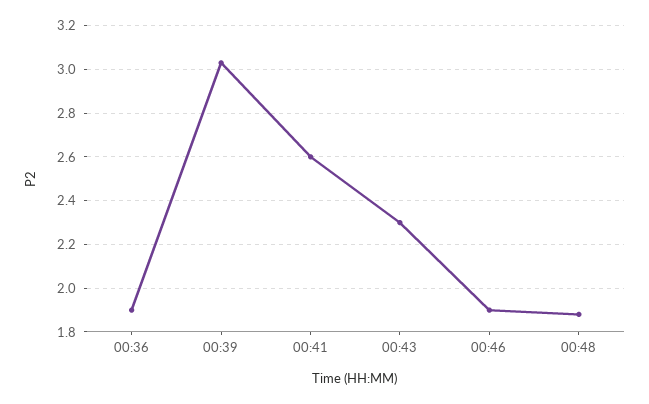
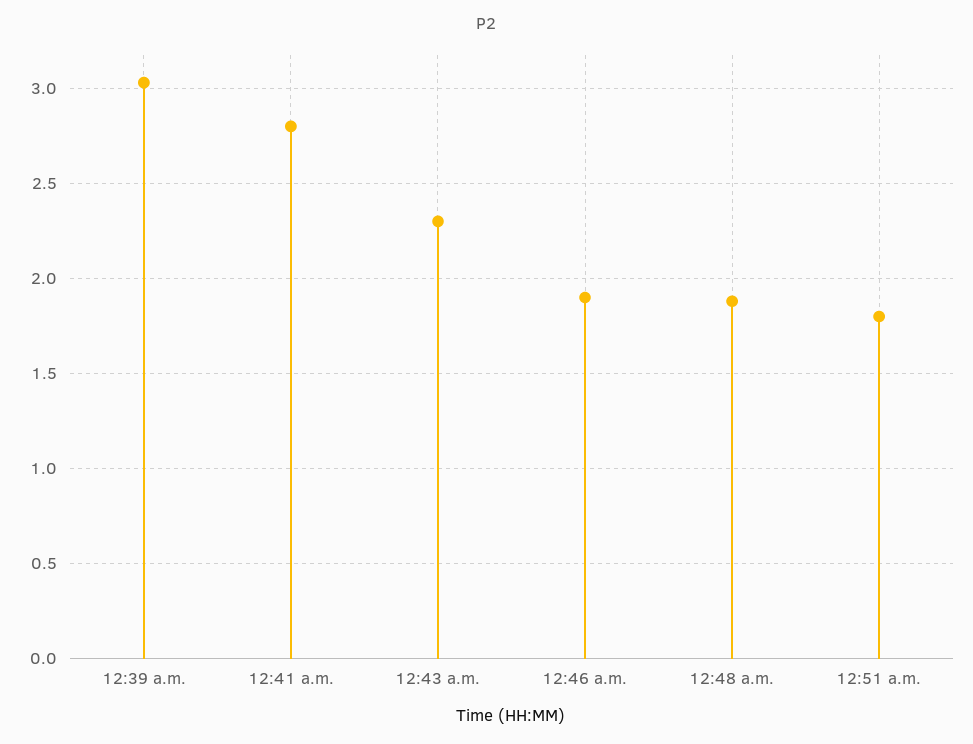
00:36: 1.9 -> none
00:41: 2.6 -> 2.8
12:51 a.m.: none -> 1.8

